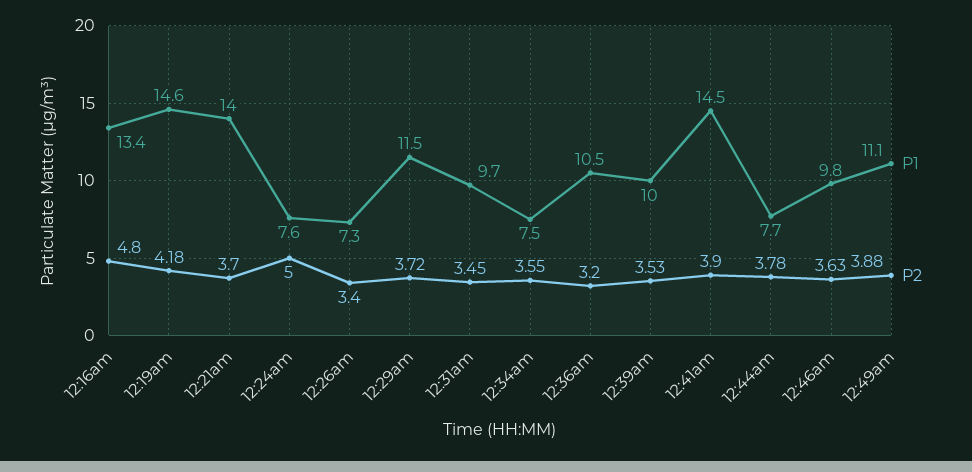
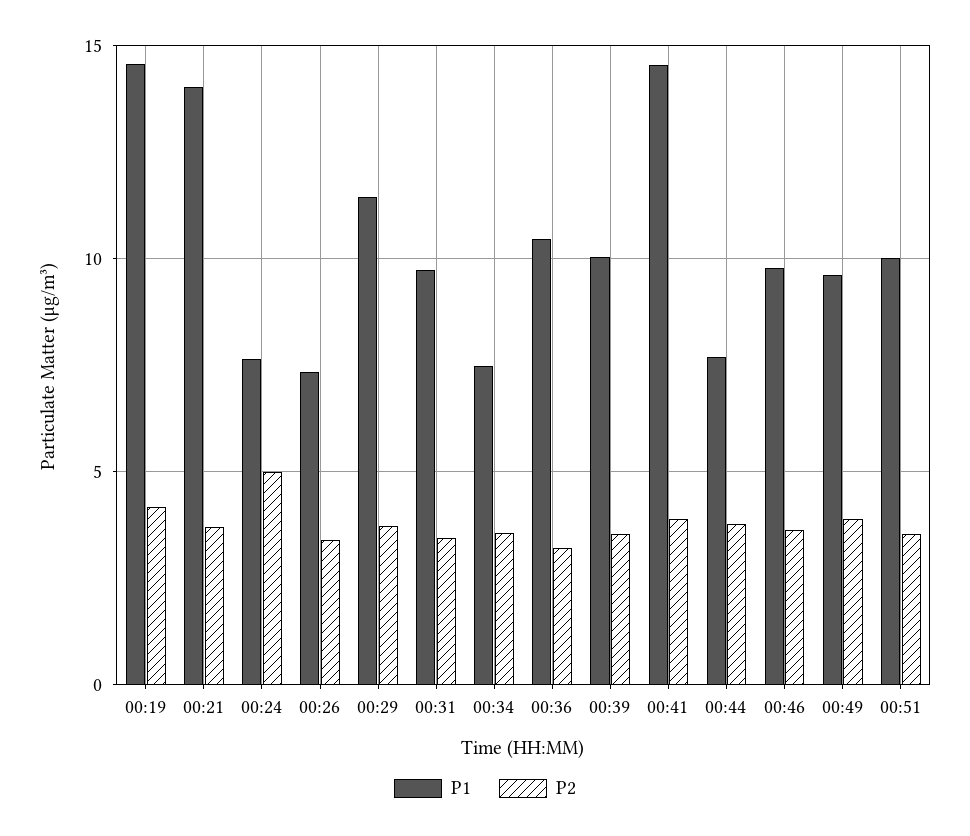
P1, 12:16am: 13.4 -> none
P2, 12:16am: 4.8 -> none
P1, 12:49am: 11.1 -> 9.5
P1, 00:51: none -> 10
P2, 00:51: none -> 3.5

